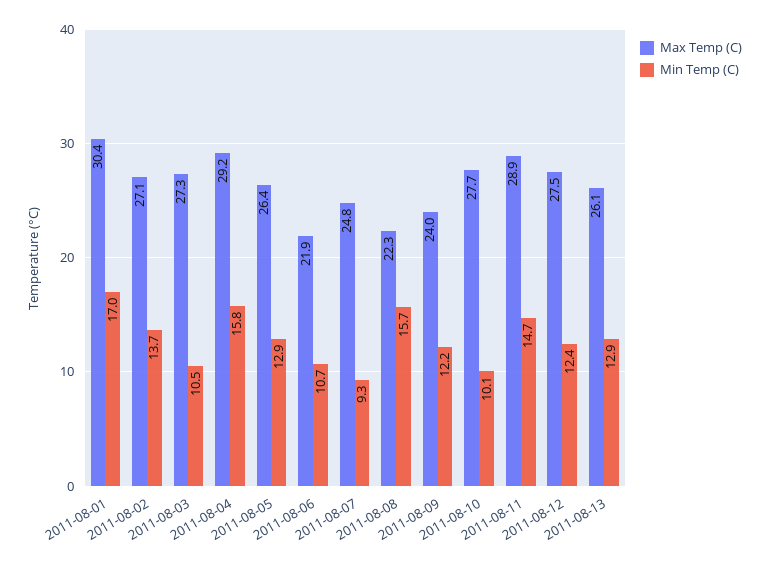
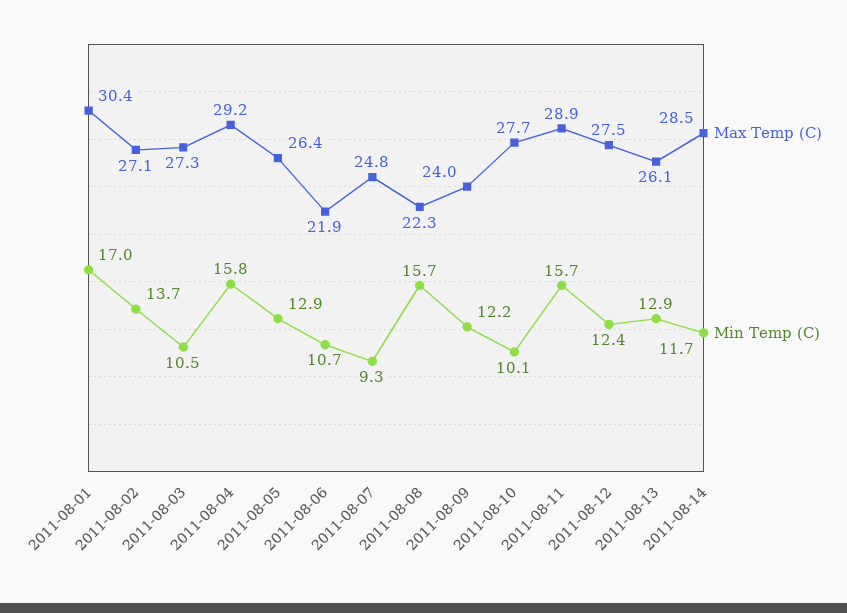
Min Temp (C), 2011-08-11: 14.7 -> 15.7
Max Temp (C), 2011-08-14: none -> 28.5
Min Temp (C), 2011-08-14: none -> 11.7

